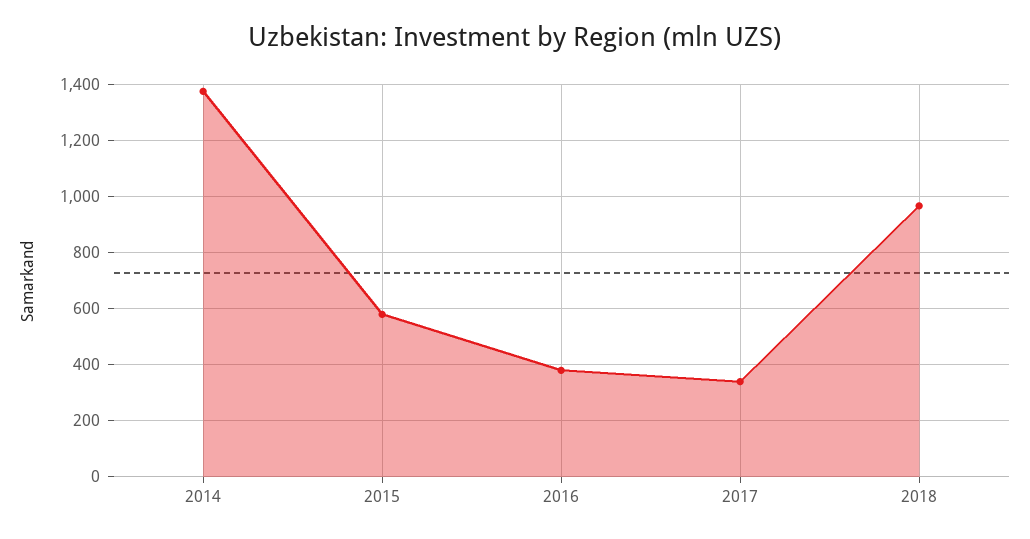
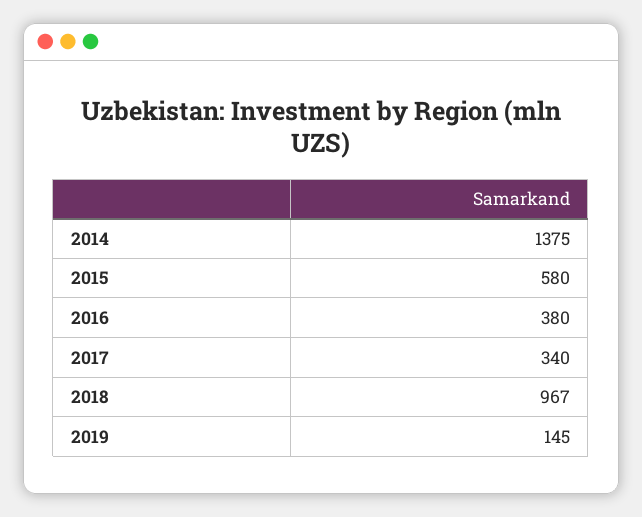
2019: none -> 145

